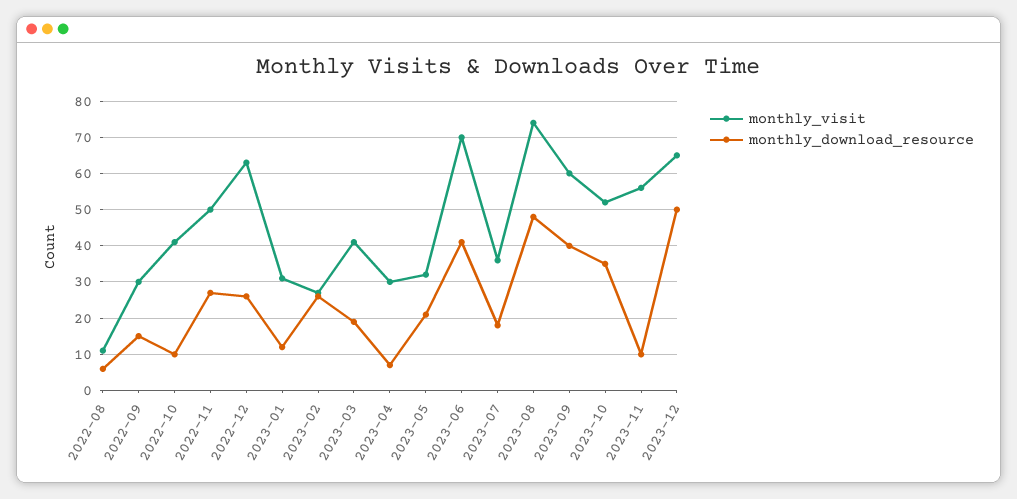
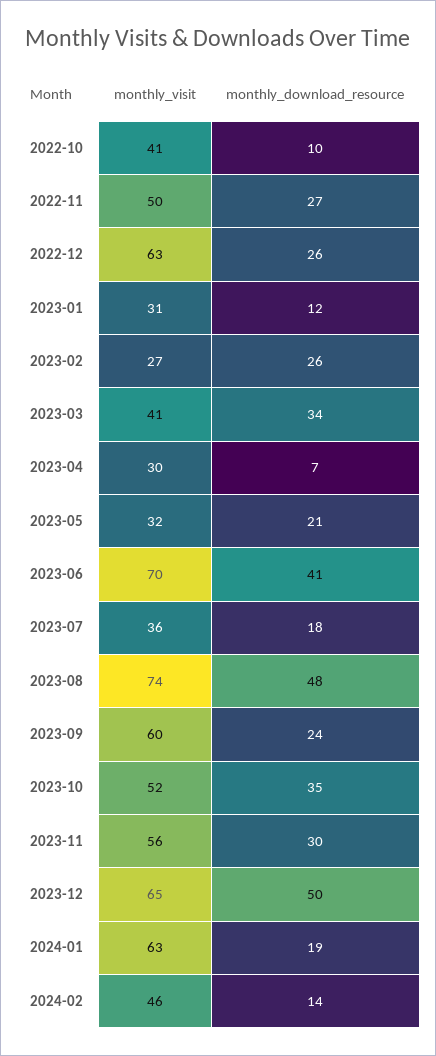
monthly_visit, 2022-08: 10 -> none
monthly_download_resource, 2022-08: 5 -> none
monthly_visit, 2022-09: 30 -> none
monthly_download_resource, 2022-09: 15 -> none
monthly_download_resource, 2023-03: 20 -> 34
monthly_download_resource, 2023-09: 40 -> 24
monthly_download_resource, 2023-11: 10 -> 30
monthly_visit, 2024-01: none -> 63
monthly_download_resource, 2024-01: none -> 19
monthly_visit, 2024-02: none -> 46
monthly_download_resource, 2024-02: none -> 14

